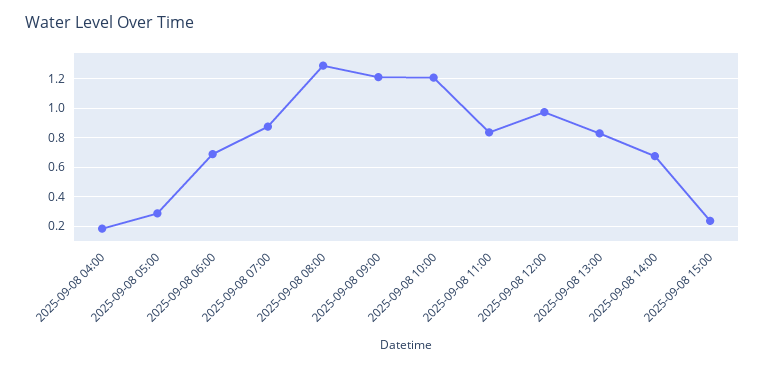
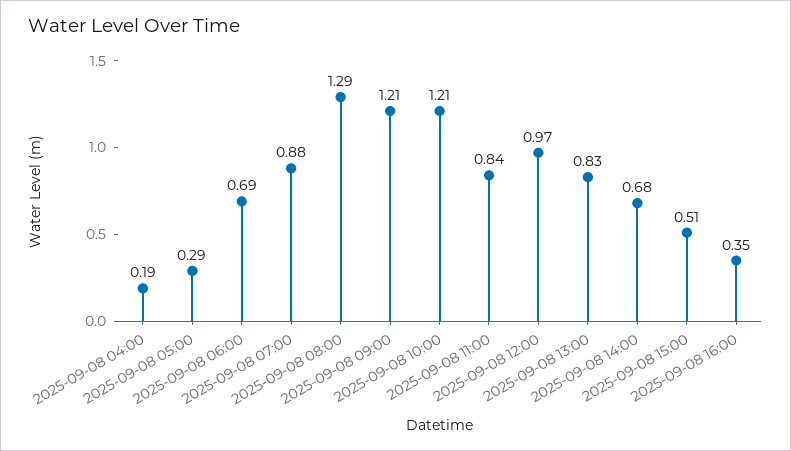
2025-09-08 15:00: 0.25 -> 0.51
2025-09-08 16:00: none -> 0.35

